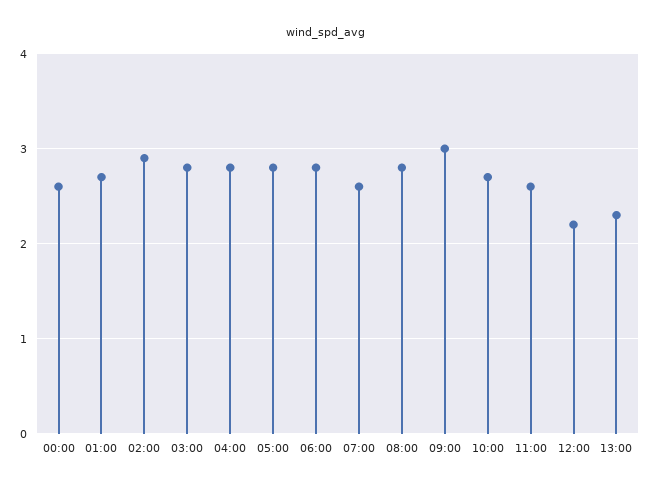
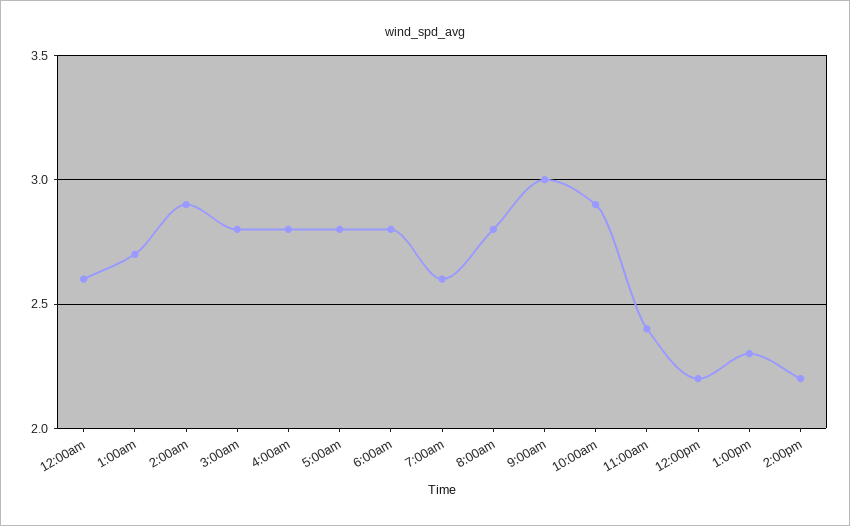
10:00: 2.7 -> 2.9
11:00: 2.6 -> 2.4
2:00pm: none -> 2.2

